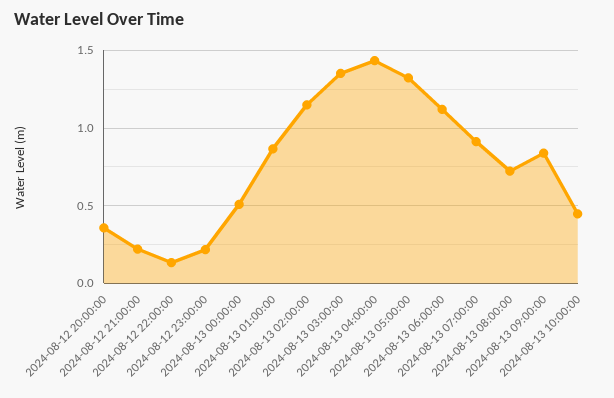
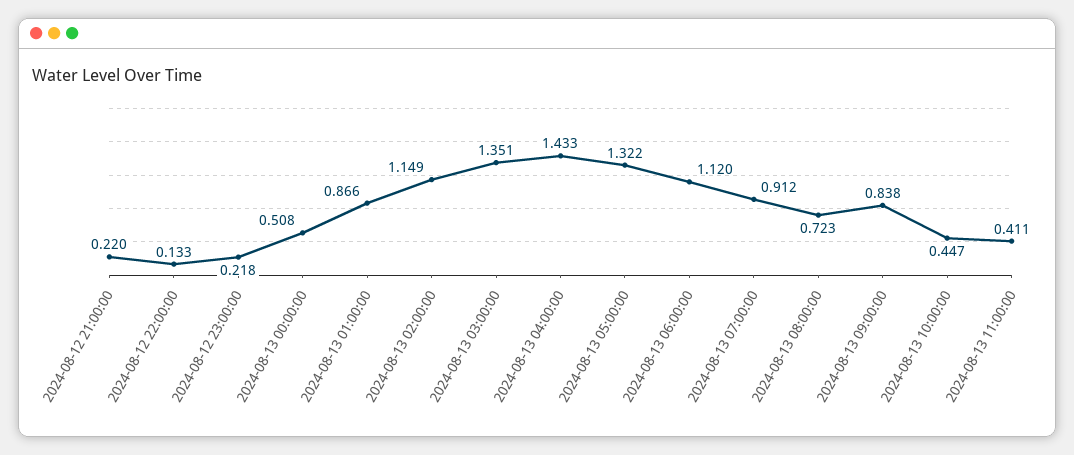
2024-08-12 20:00:00: 0.35 -> none
2024-08-13 11:00:00: none -> 0.411

